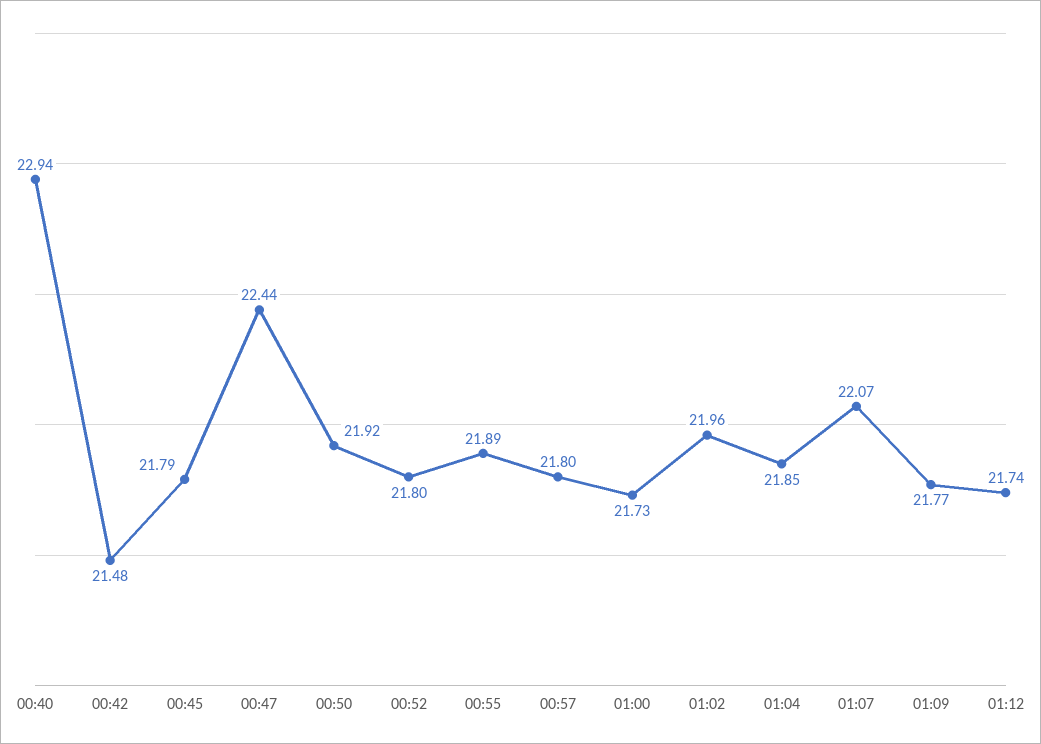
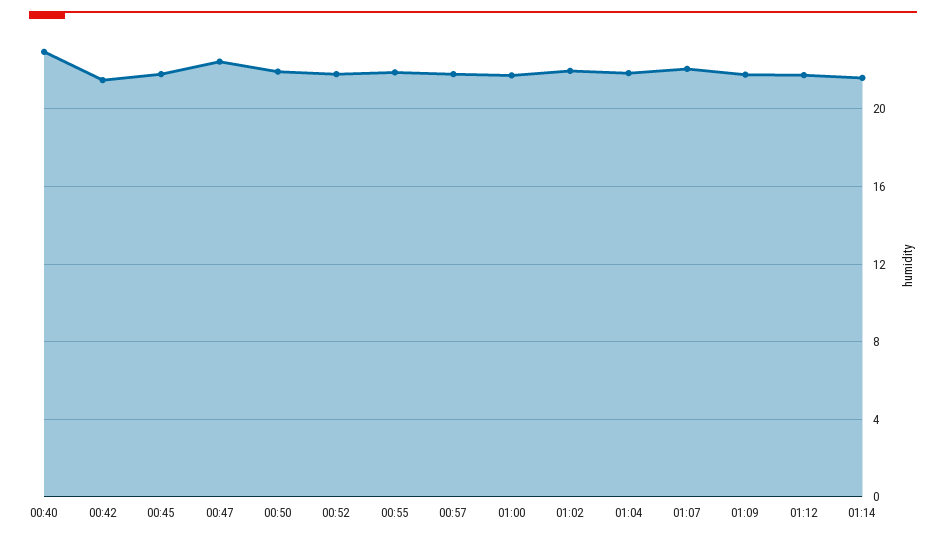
01:14: none -> 21.5

